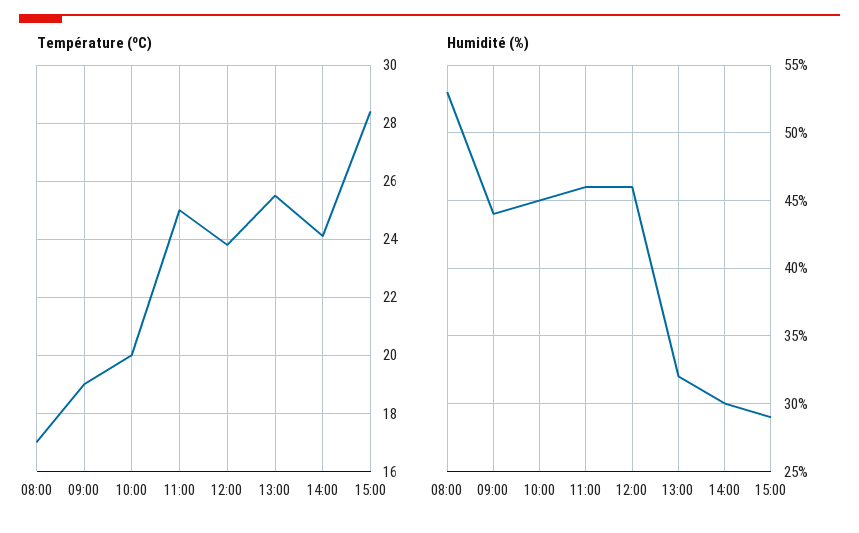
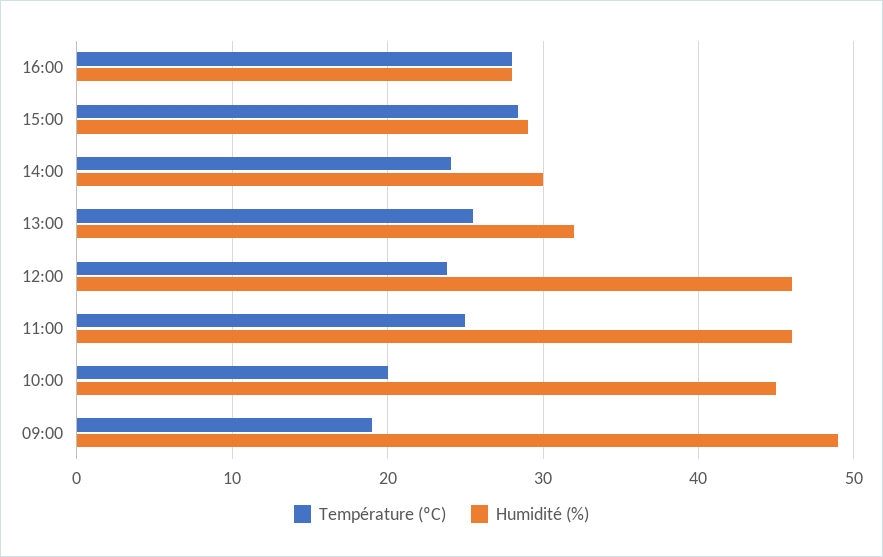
Température (ºC), 08:00: 17 -> none
Humidité (%), 08:00: 53 -> none
Humidité (%), 09:00: 44 -> 49
Température (ºC), 16:00: none -> 28
Humidité (%), 16:00: none -> 28

